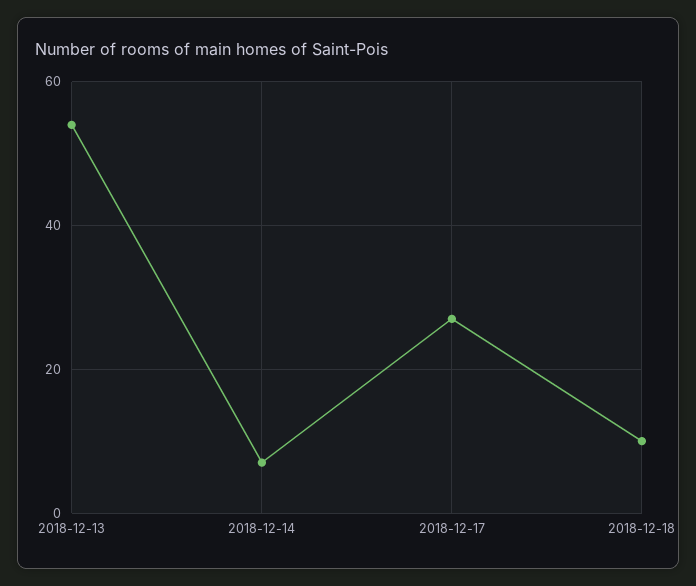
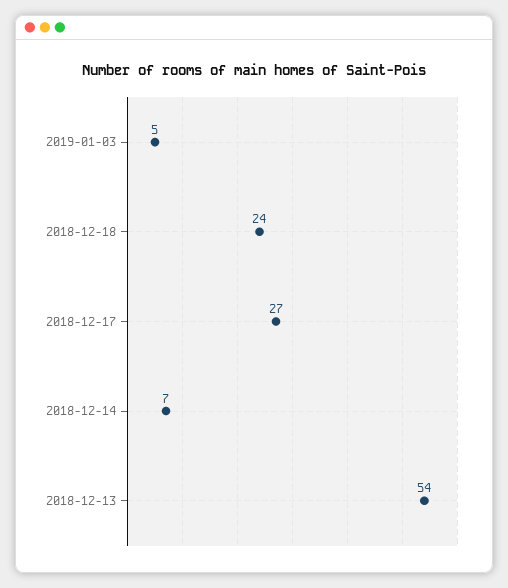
2018-12-18: 10 -> 24
2019-01-03: none -> 5

